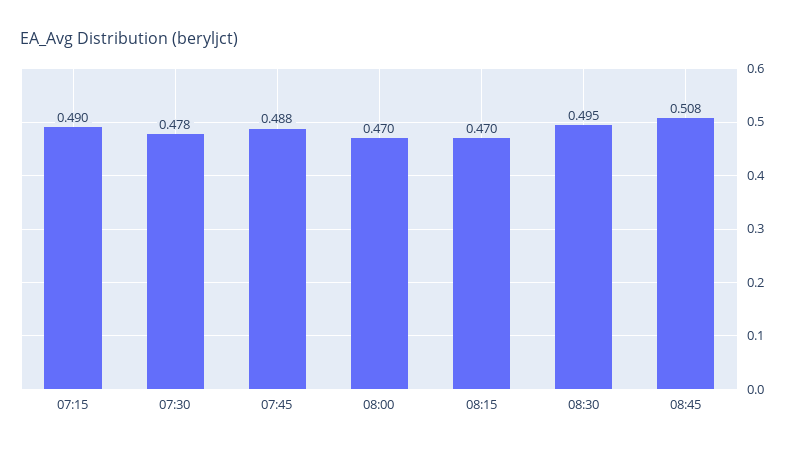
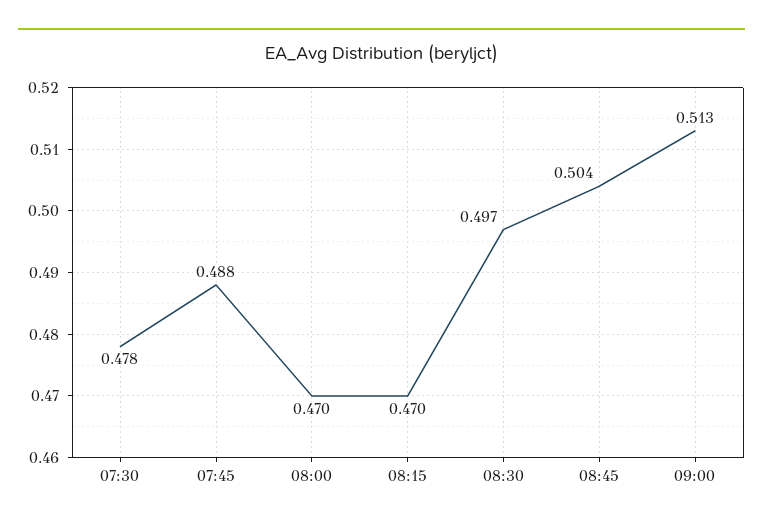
07:15: 0.49 -> none
08:30: 0.495 -> 0.497
08:45: 0.508 -> 0.504
09:00: none -> 0.513

